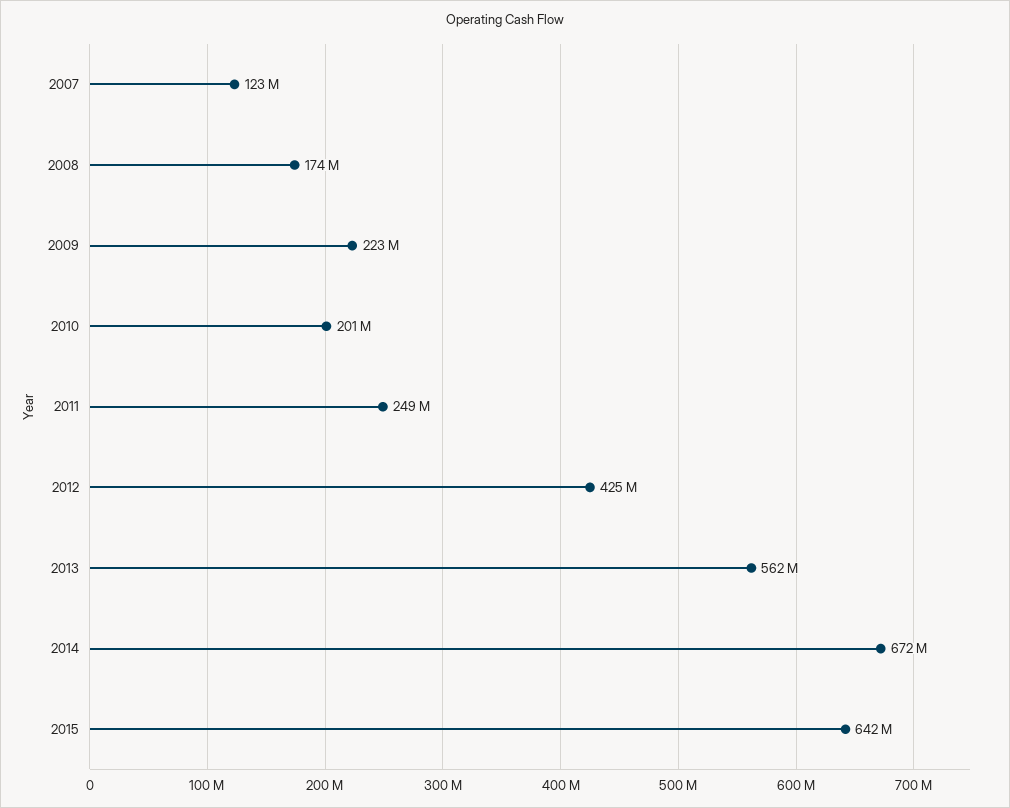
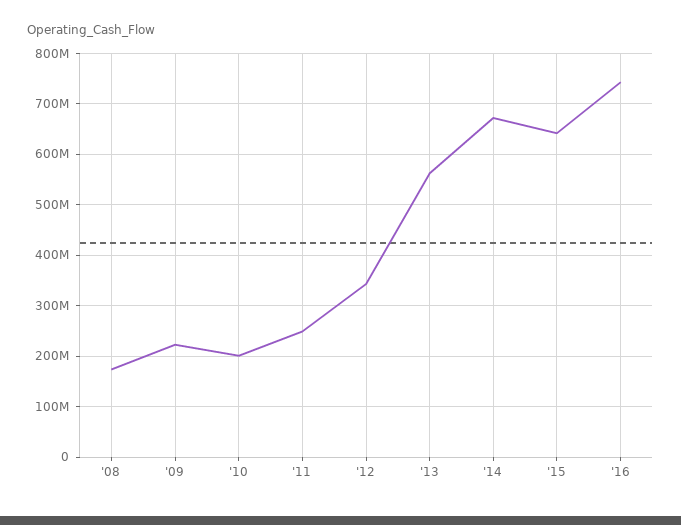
2007: 123000000 -> none
2012: 425000000 -> 340000000
'16: none -> 740000000

